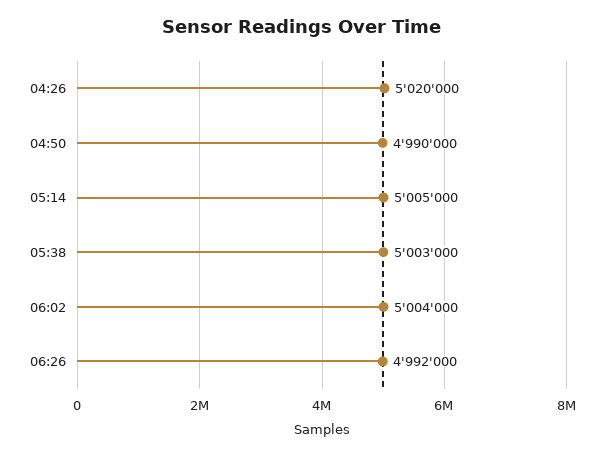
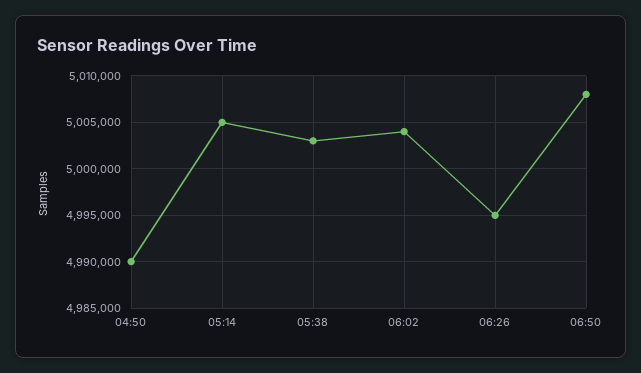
04:26: 5020000 -> none
06:26: 4992000 -> 4995000
06:50: none -> 5008000

